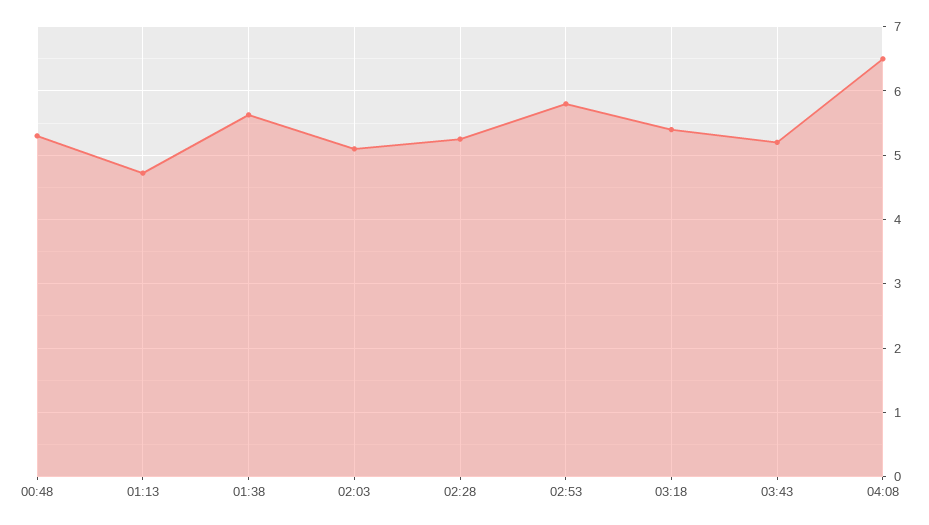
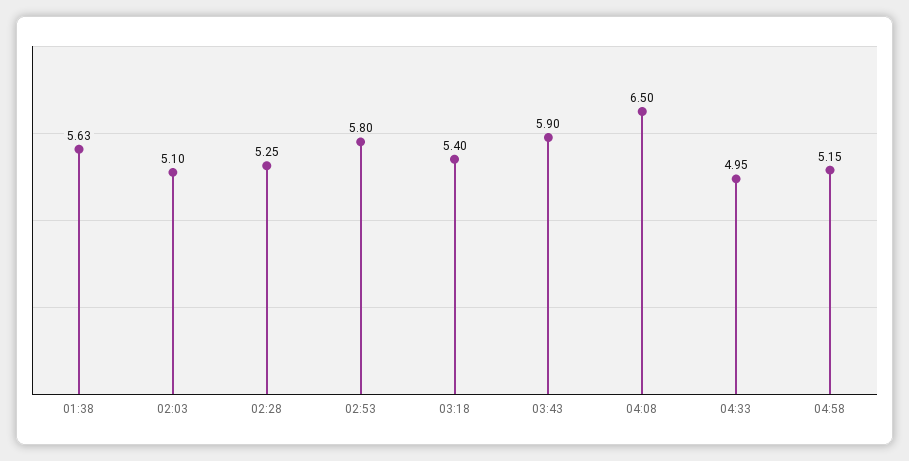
00:48: 5.3 -> none
01:13: 4.7 -> none
03:43: 5.2 -> 5.9
04:33: none -> 4.95
04:58: none -> 5.15

